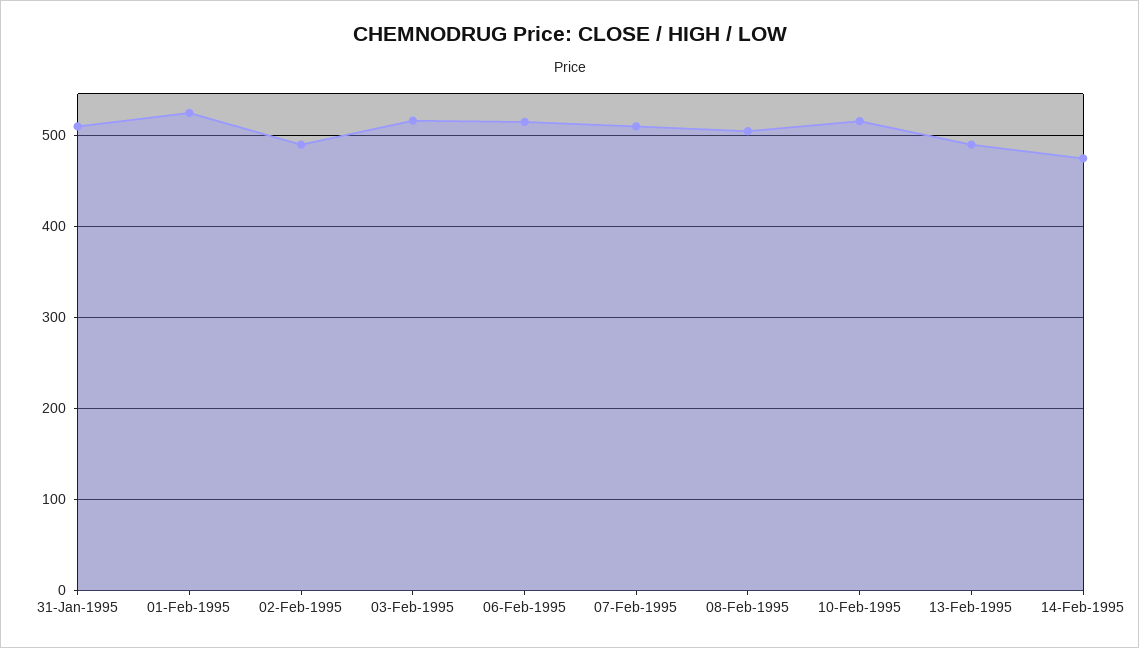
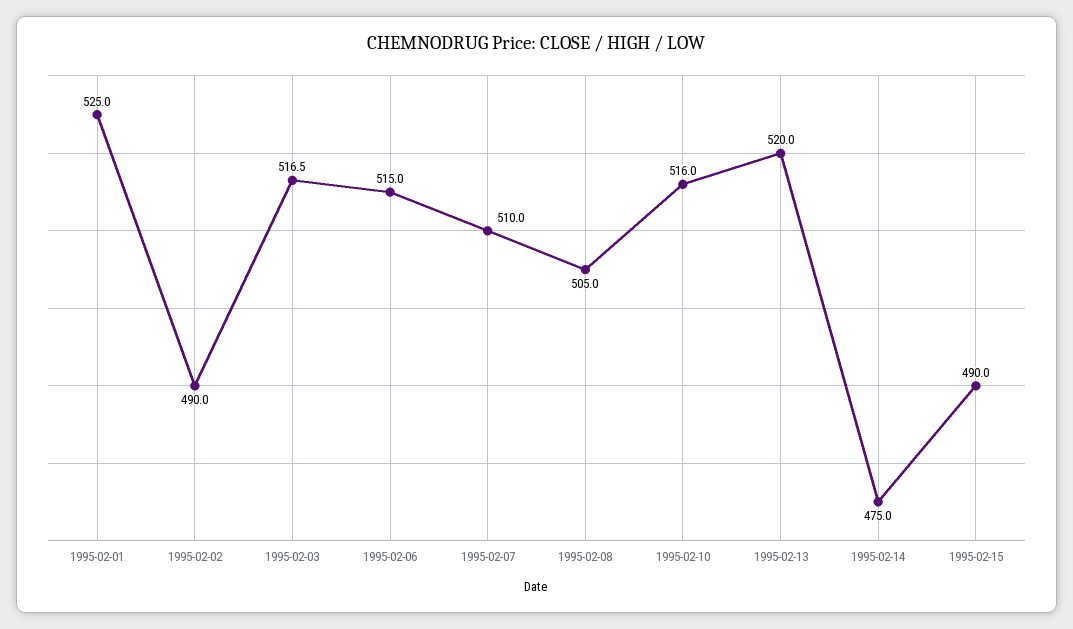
31-Jan-1995: 510 -> none
13-Feb-1995: 490 -> 520
1995-02-15: none -> 490

